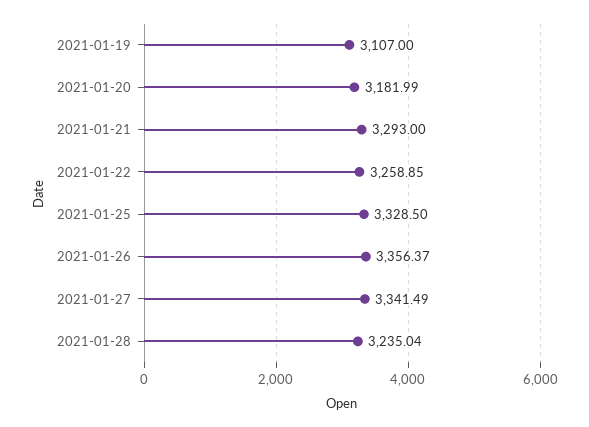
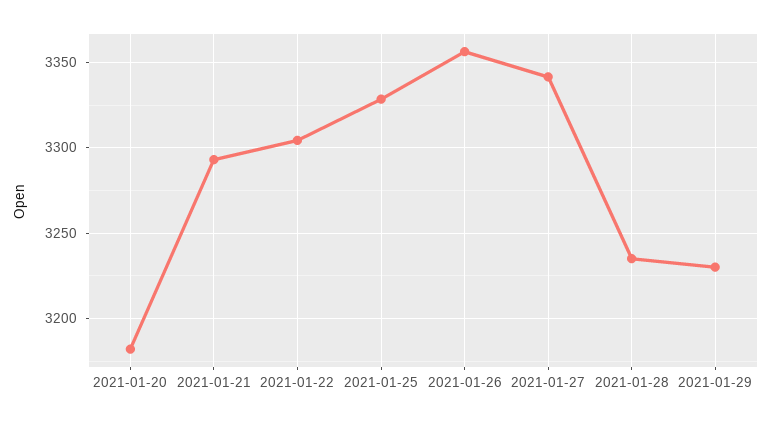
2021-01-19: 3107 -> none
2021-01-22: 3258.85 -> 3305
2021-01-29: none -> 3230

